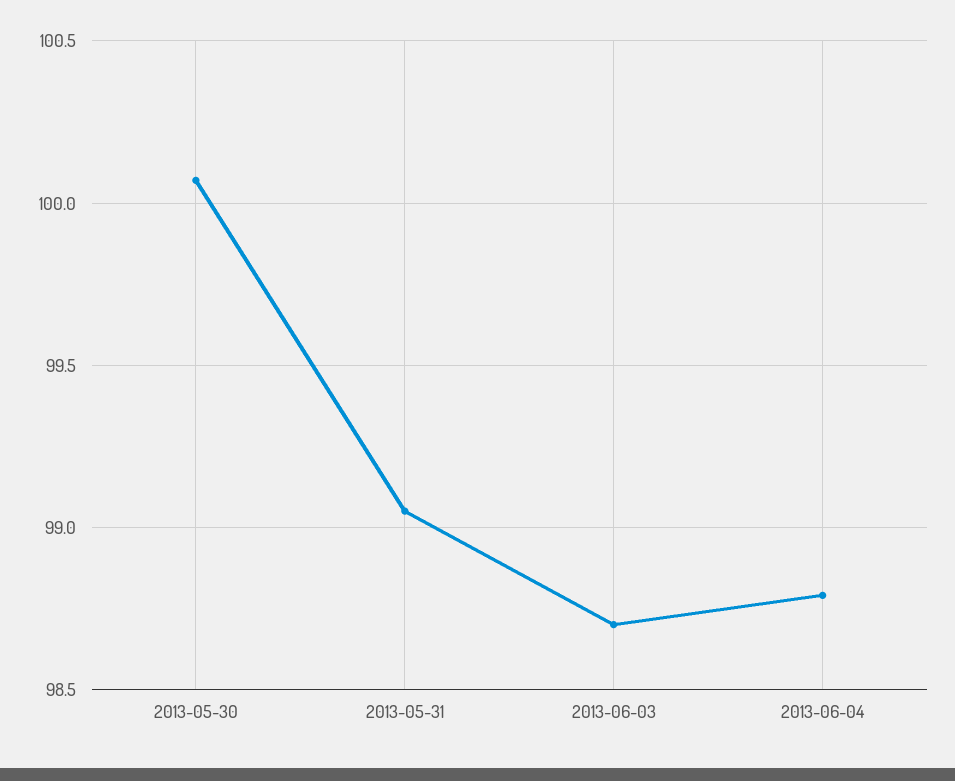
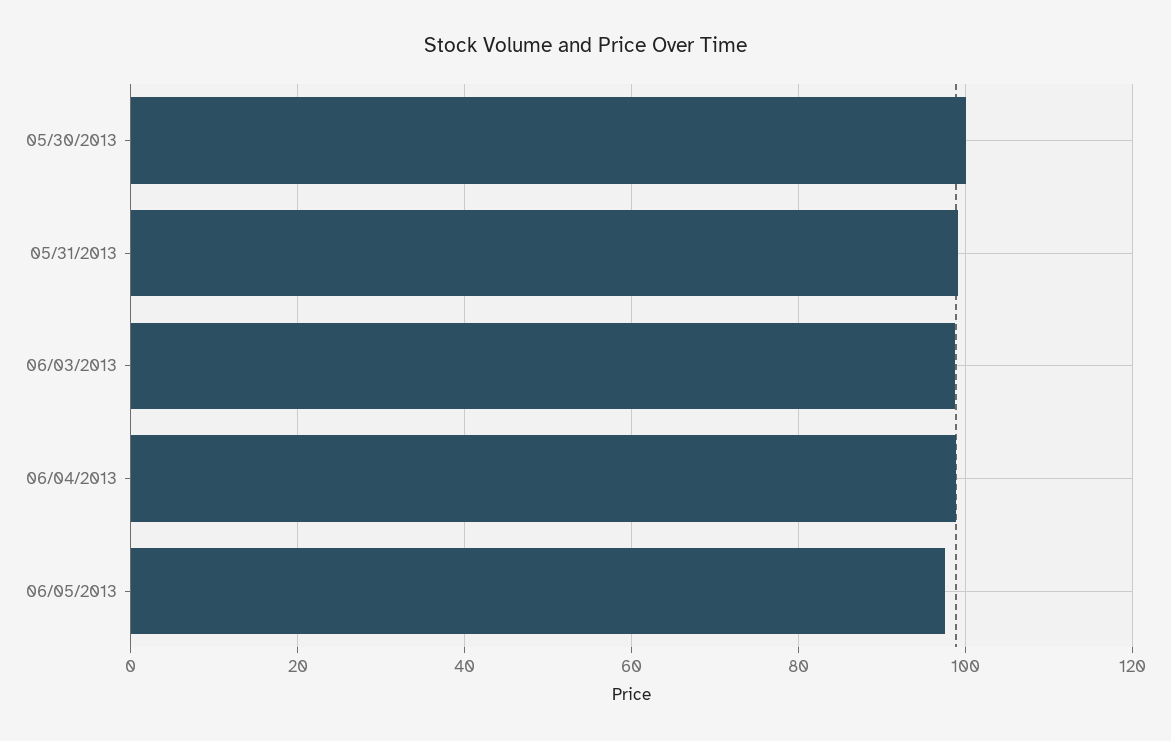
06/05/2013: none -> 98

